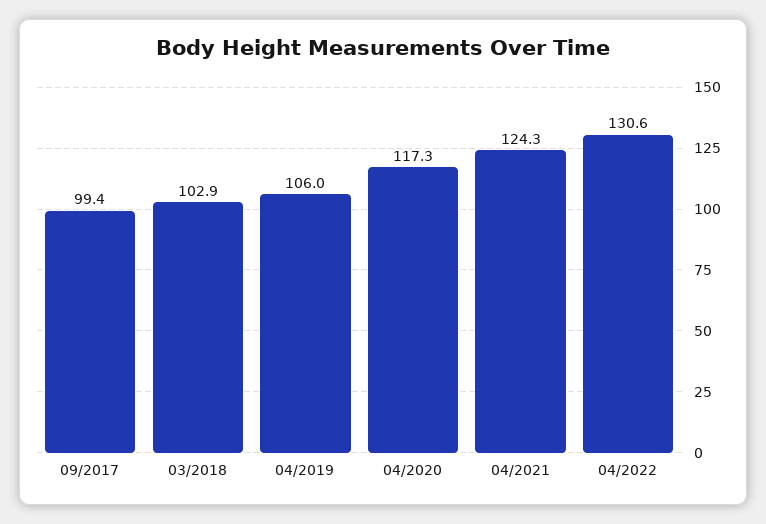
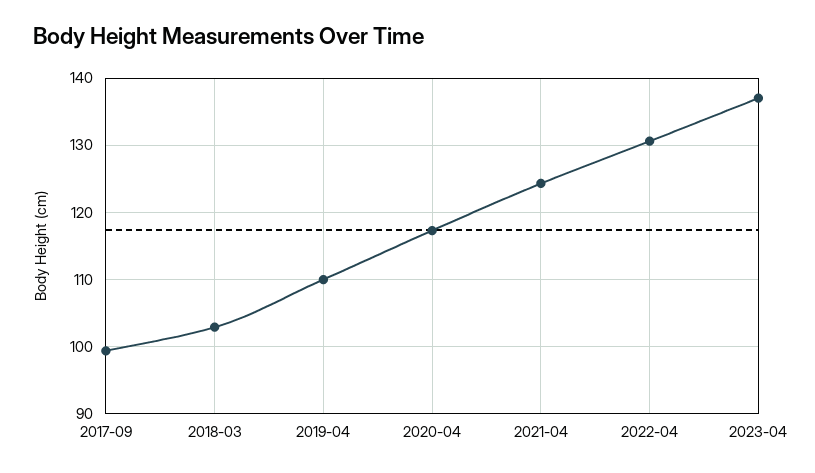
04/2019: 106 -> 110
2023-04: none -> 137

